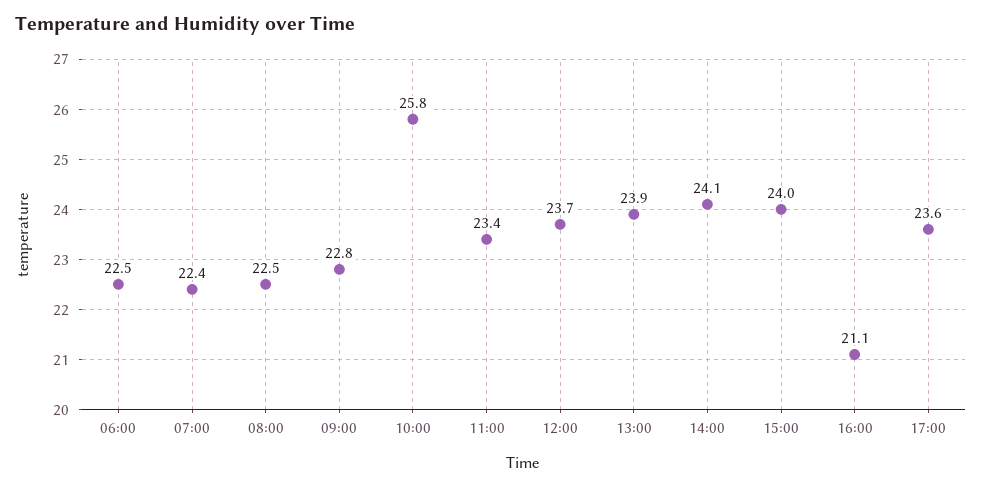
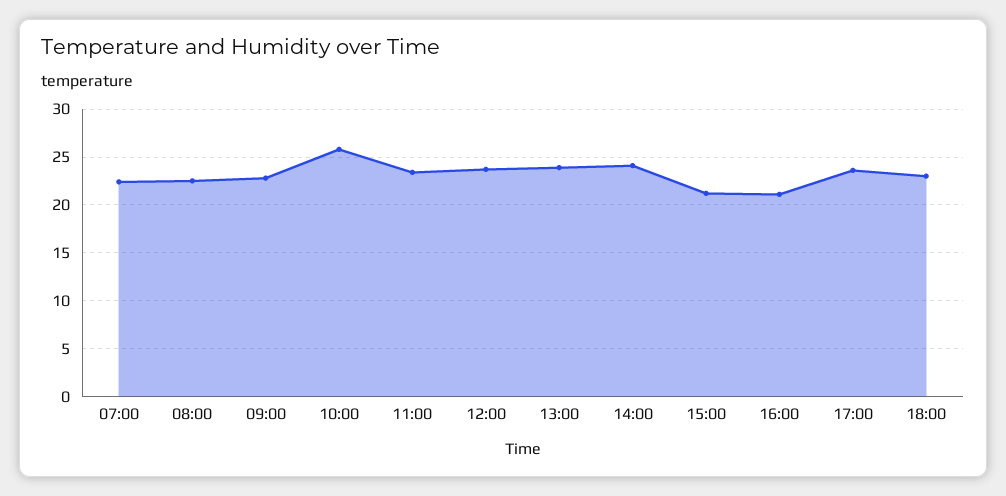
06:00: 22.5 -> none
15:00: 24 -> 21
18:00: none -> 23

